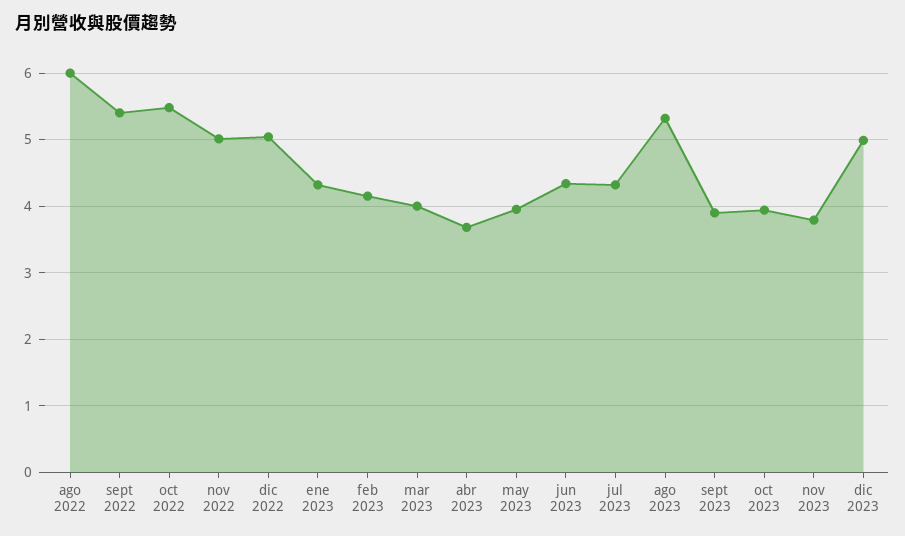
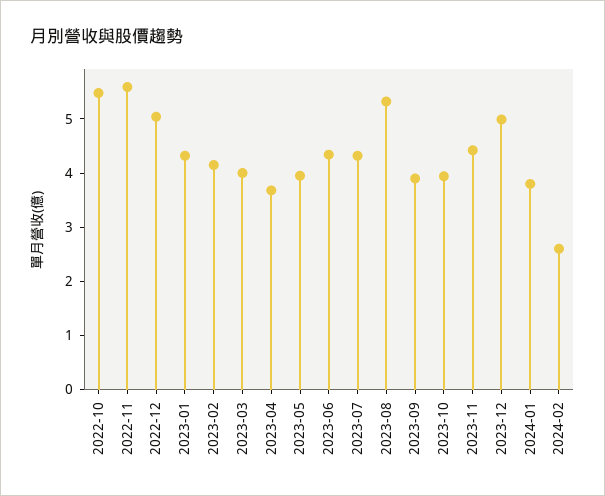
ago 2022: 6 -> none
sept 2022: 5.4 -> none
nov 2022: 5 -> 5.6
nov 2023: 3.8 -> 4.4
2024-01: none -> 3.8
2024-02: none -> 2.6

